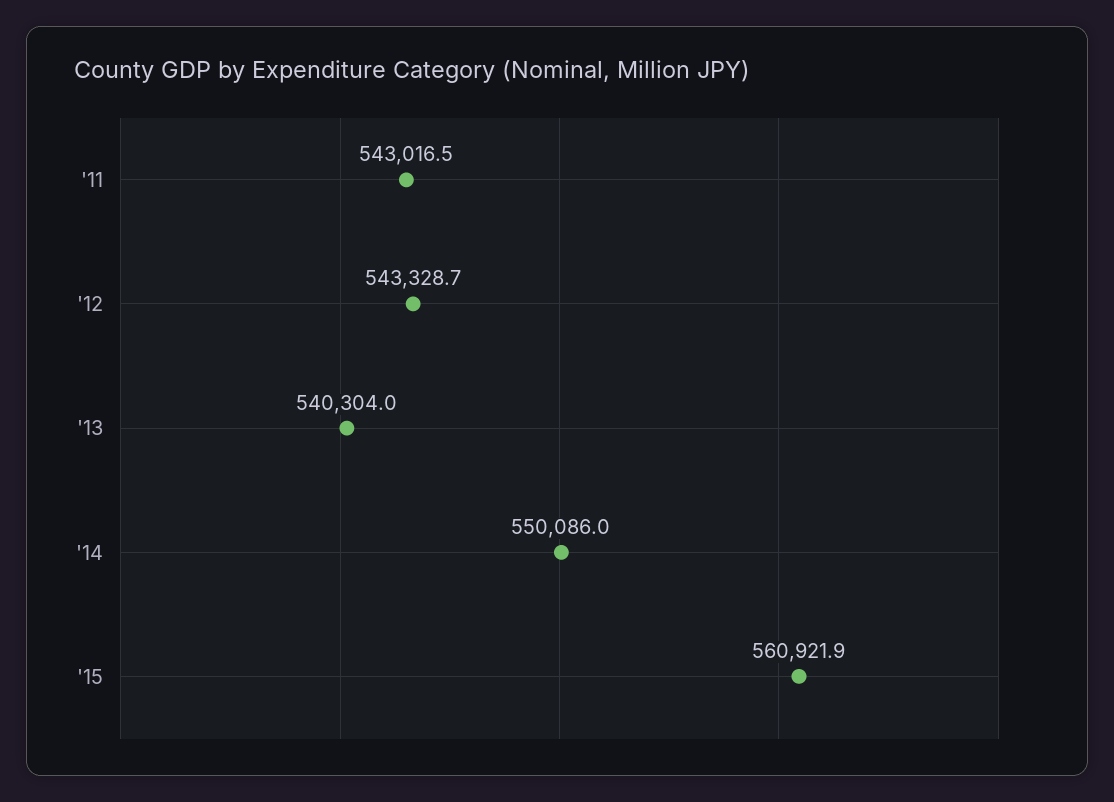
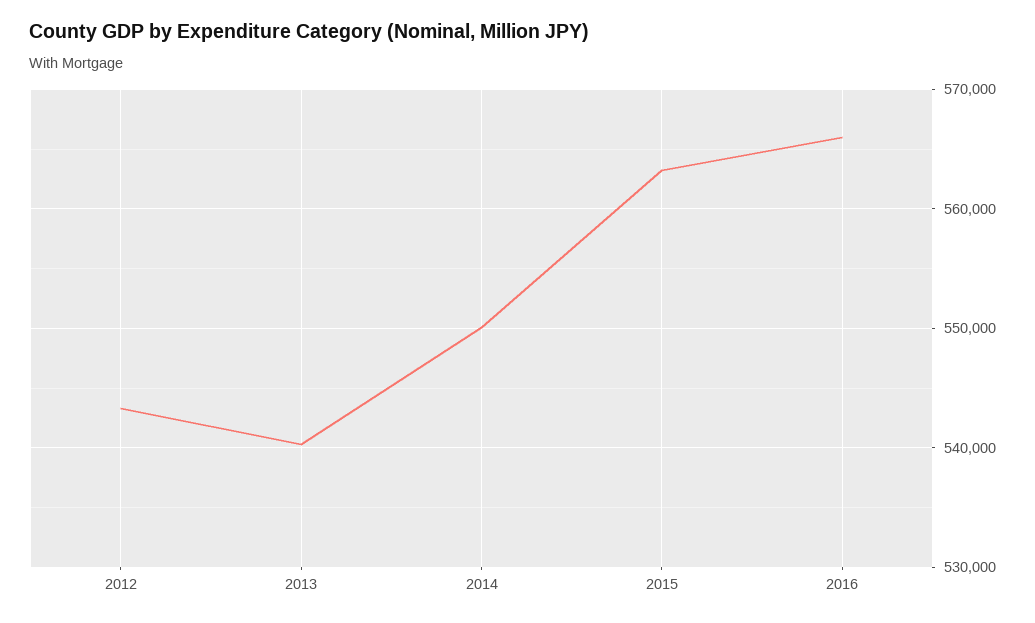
'11: 543016.5 -> none
'15: 560921.9 -> 563000
2016: none -> 566000

